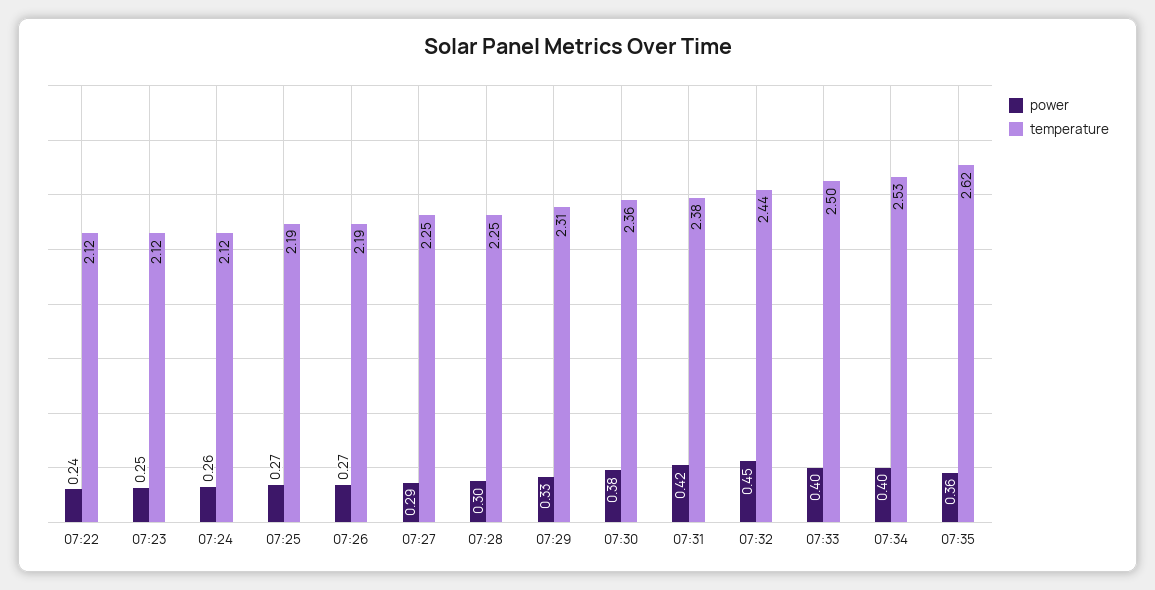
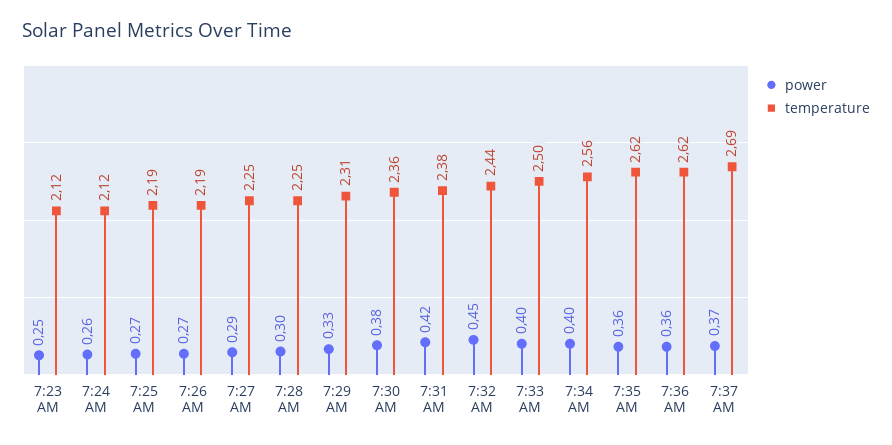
power, 07:22: 0.24 -> none
temperature, 07:22: 2.12 -> none
temperature, 07:34: 2.53 -> 2.56
power, 7:36 AM: none -> 0.36
temperature, 7:36 AM: none -> 2.62
power, 7:37 AM: none -> 0.37
temperature, 7:37 AM: none -> 2.69

